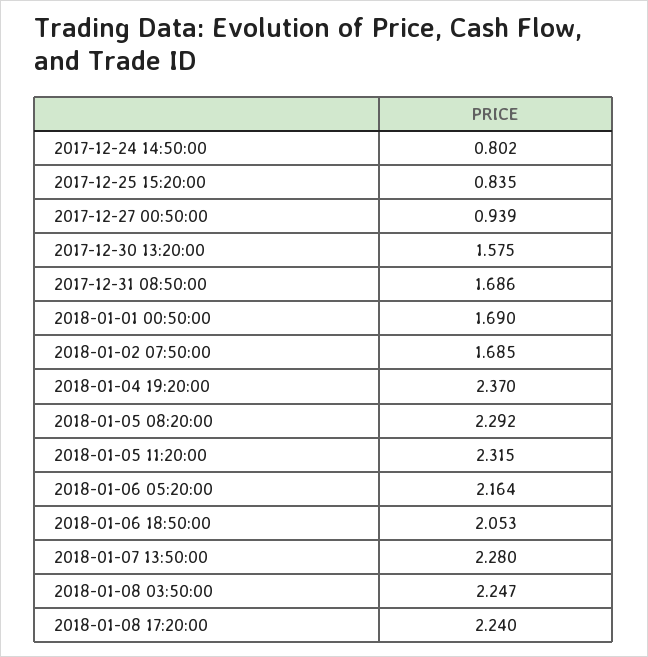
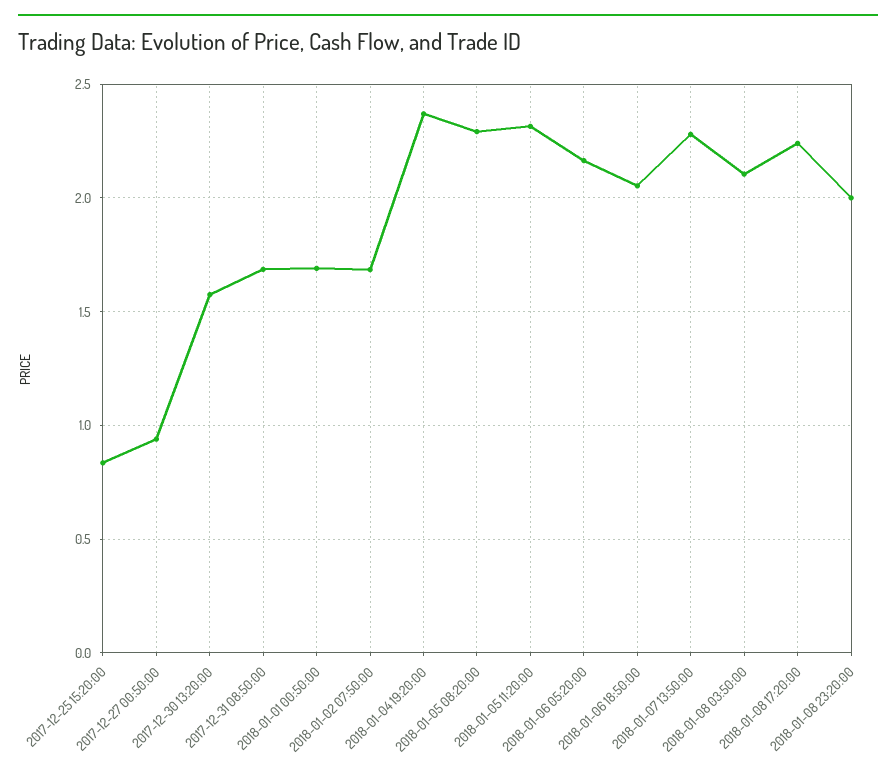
2017-12-24 14:50:00: 0.802 -> none
2018-01-08 03:50:00: 2.247 -> 2.1
2018-01-08 23:20:00: none -> 2

